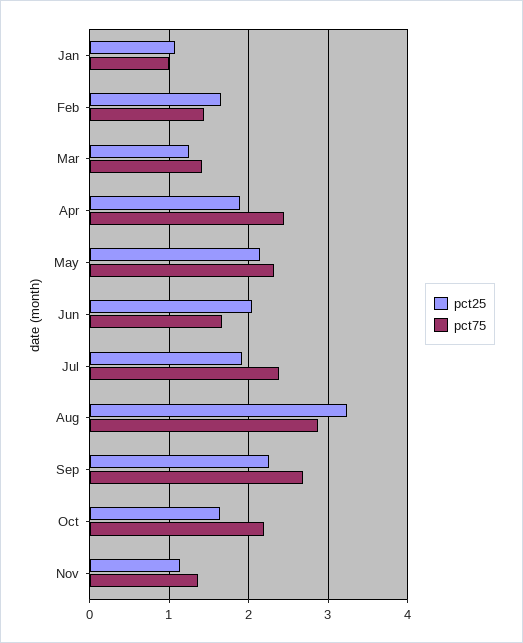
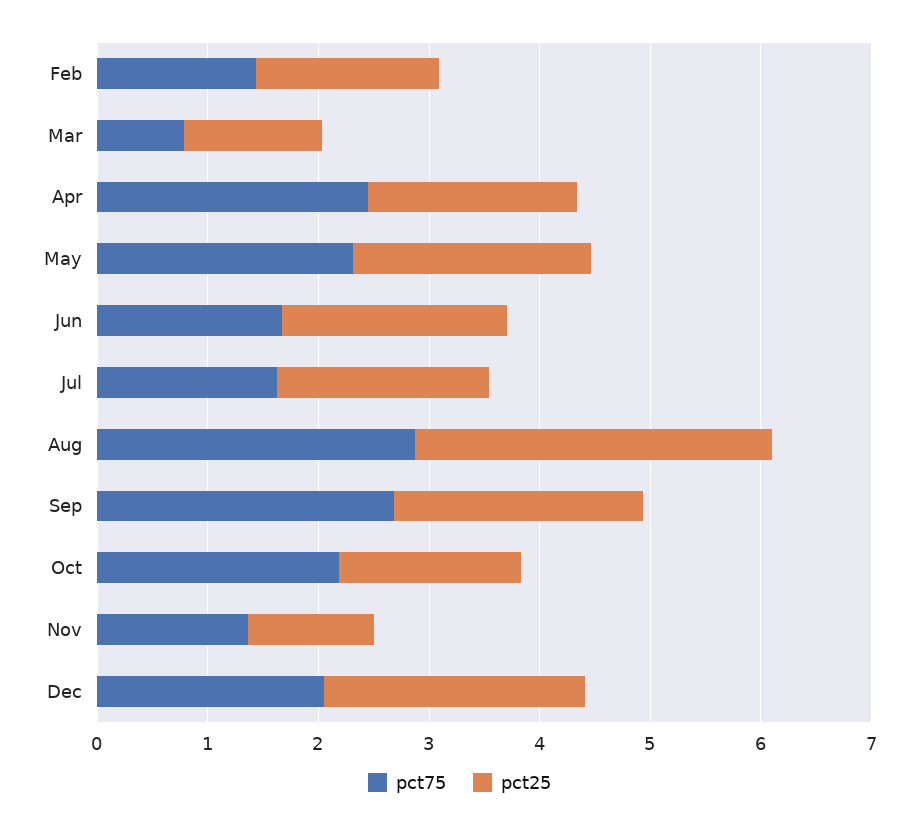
pct25, Jan: 1.1 -> none
pct75, Jan: 1 -> none
pct75, Mar: 1.4 -> 0.8
pct75, Jul: 2.4 -> 1.6
pct75, Dec: none -> 2
pct25, Dec: none -> 2.4

